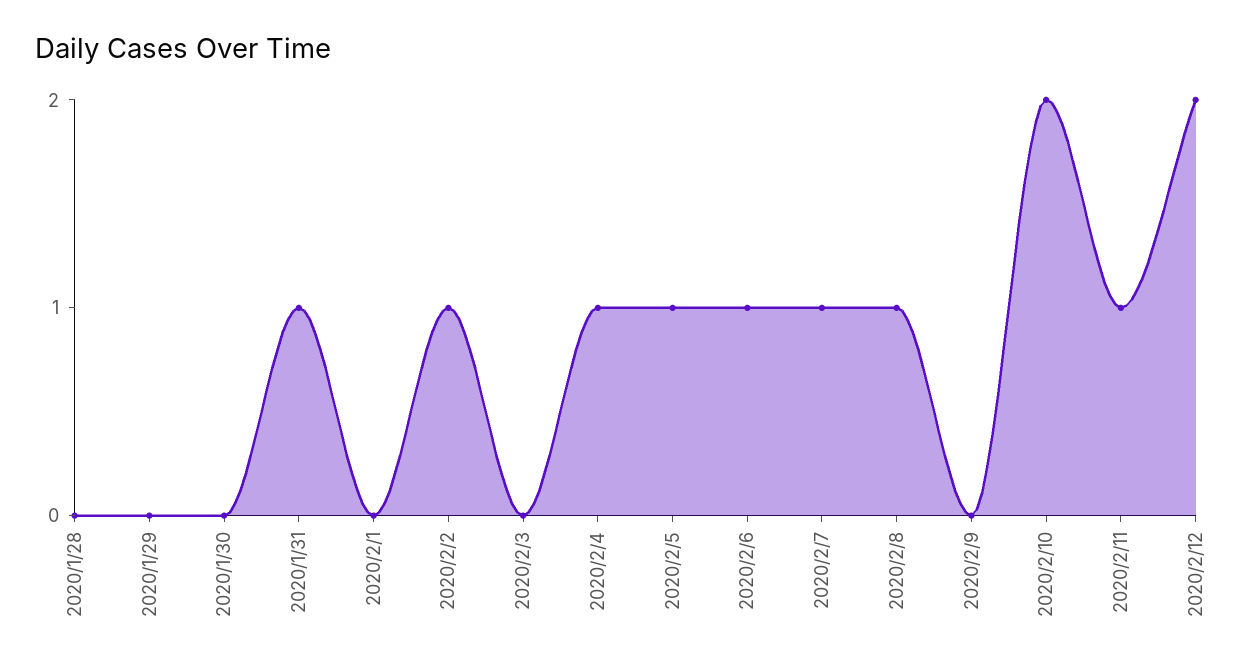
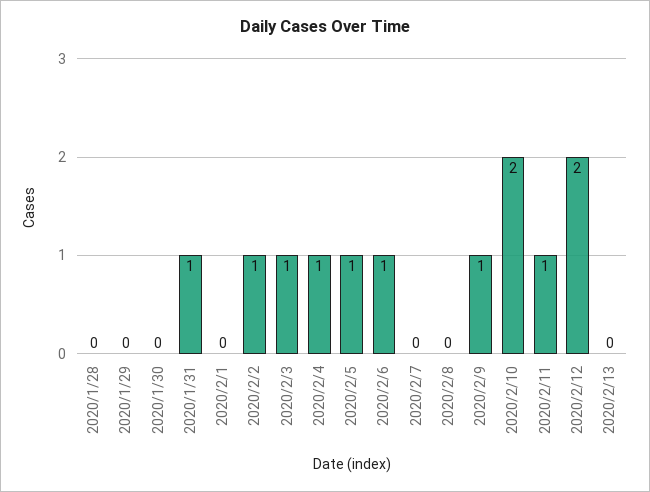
2020/2/3: 0 -> 1
2020/2/7: 1 -> 0
2020/2/8: 1 -> 0
2020/2/9: 0 -> 1
2020/2/13: none -> 0

